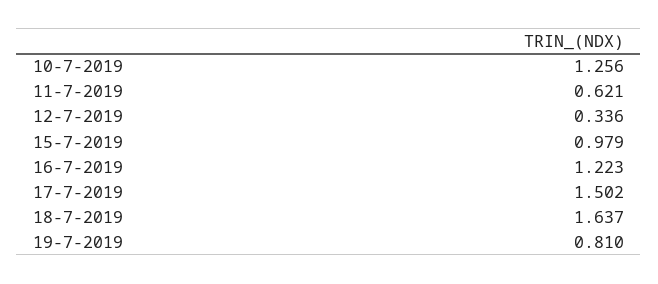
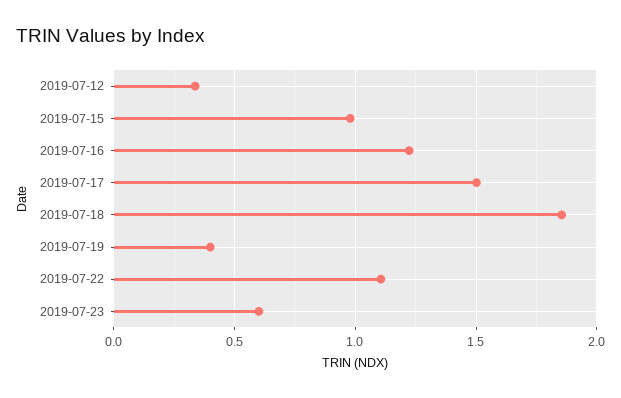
10-7-2019: 1.256 -> none
11-7-2019: 0.621 -> none
18-7-2019: 1.637 -> 1.85
19-7-2019: 0.81 -> 0.4
2019-07-22: none -> 1.1
2019-07-23: none -> 0.6

